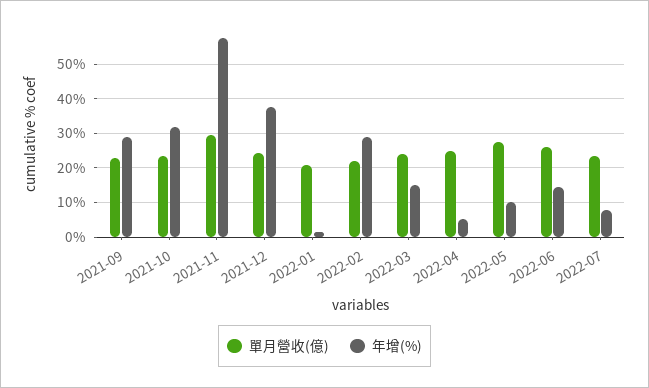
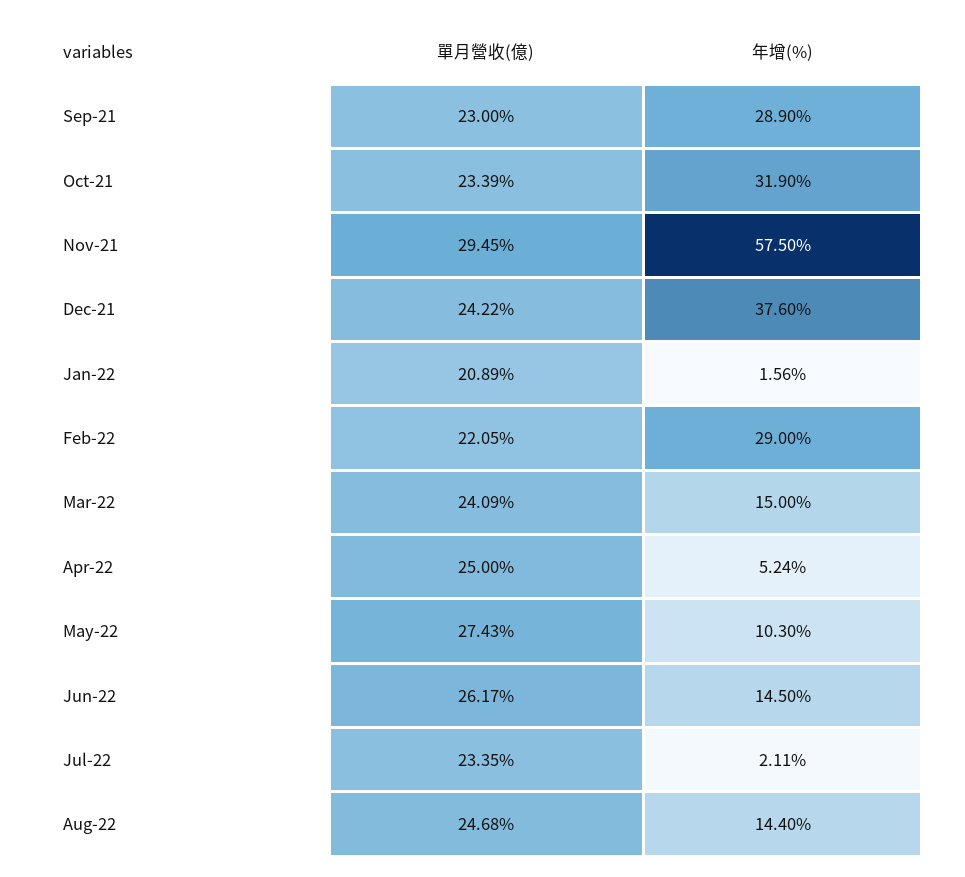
年增(%), 2022-07: 8 -> 2.11
單月營收(億), Aug-22: none -> 24.68
年增(%), Aug-22: none -> 14.4

